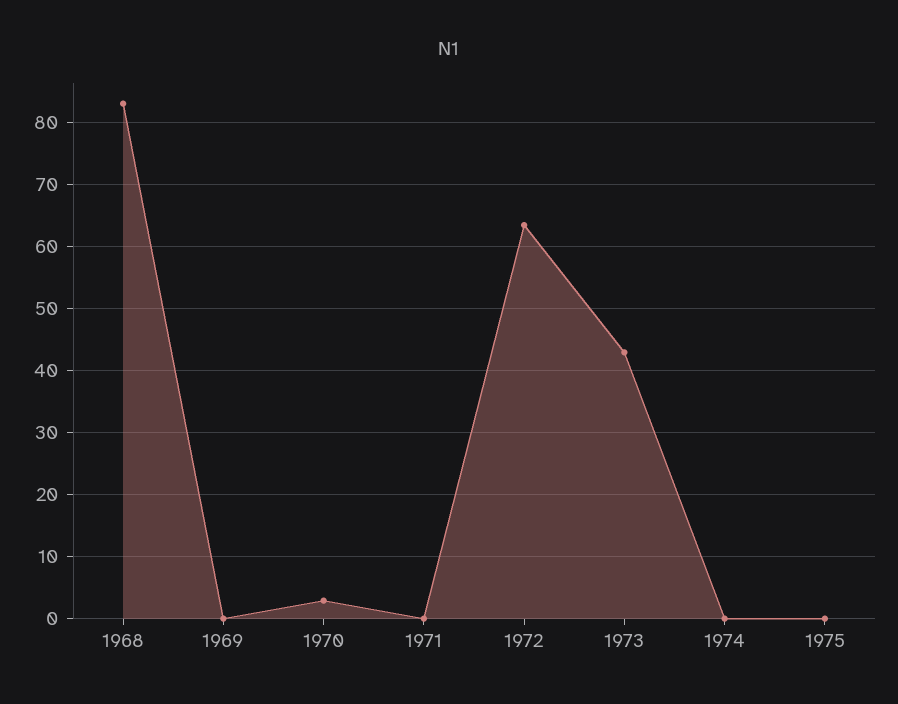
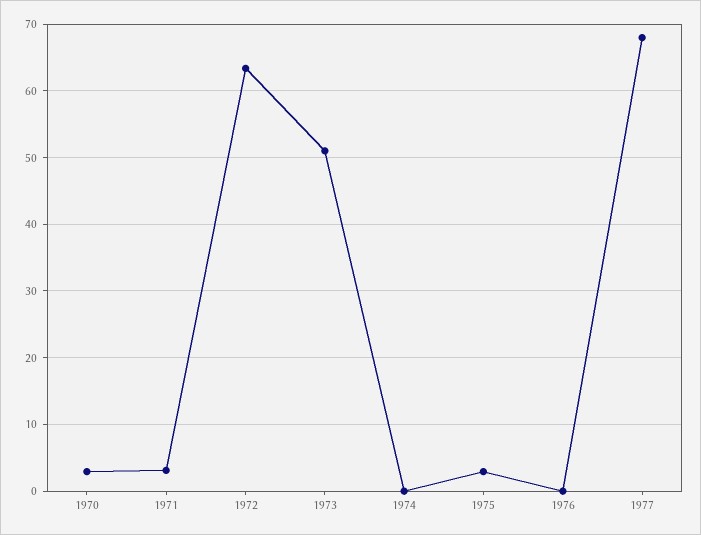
1968: 83 -> none
1969: 0 -> none
1971: 0 -> 3
1973: 43 -> 51
1975: 0 -> 3
1976: none -> 0
1977: none -> 68

